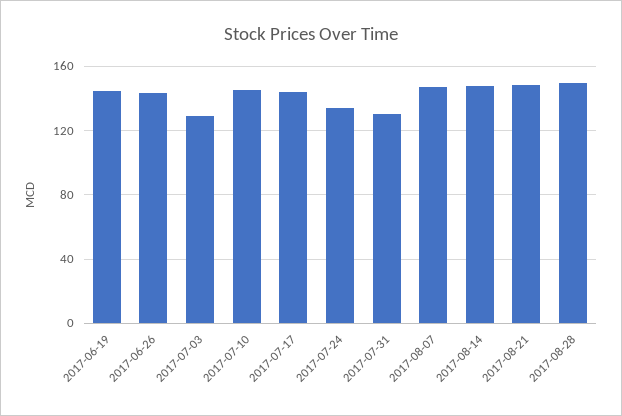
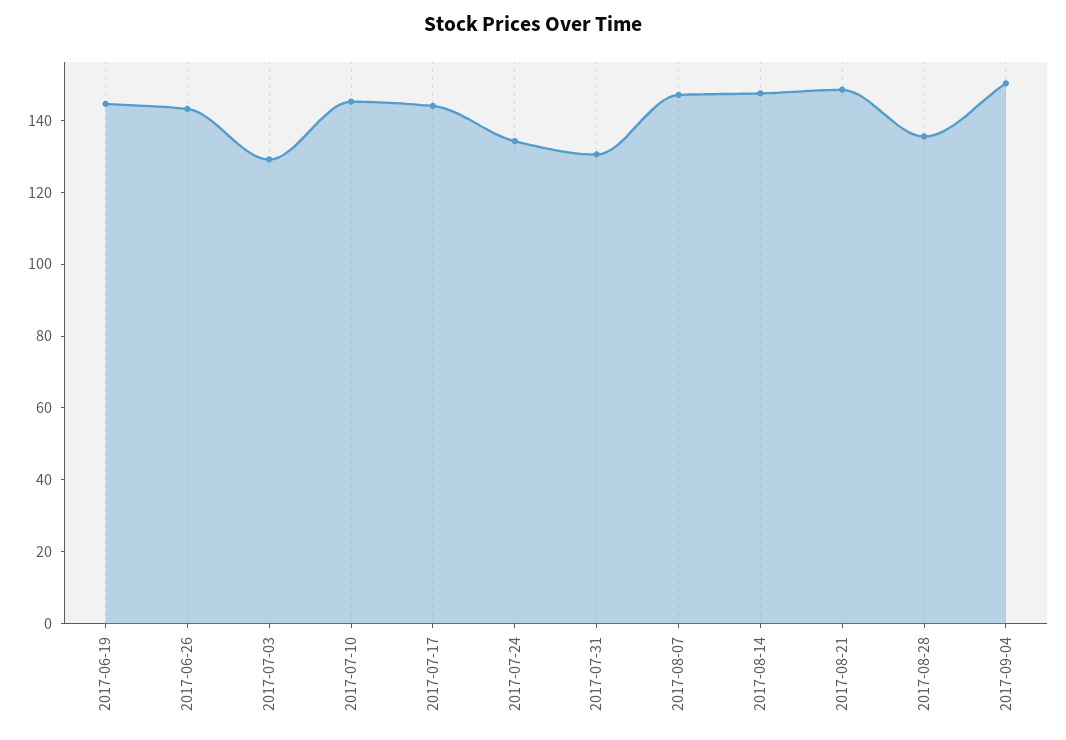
2017-08-28: 150 -> 135
2017-09-04: none -> 150

